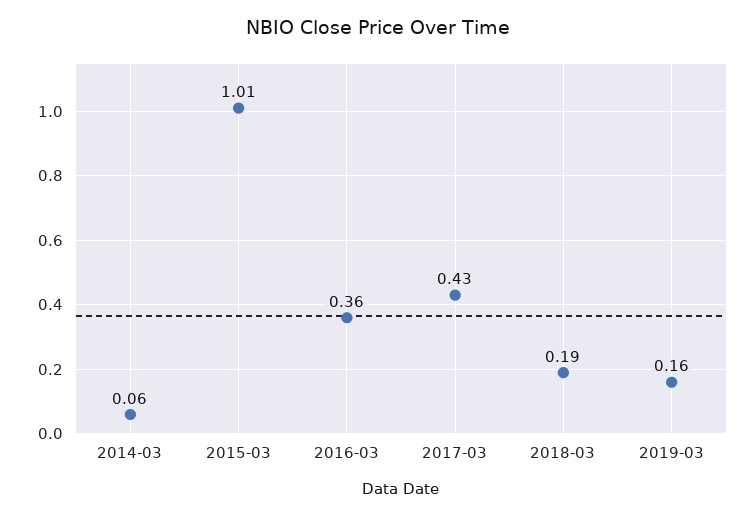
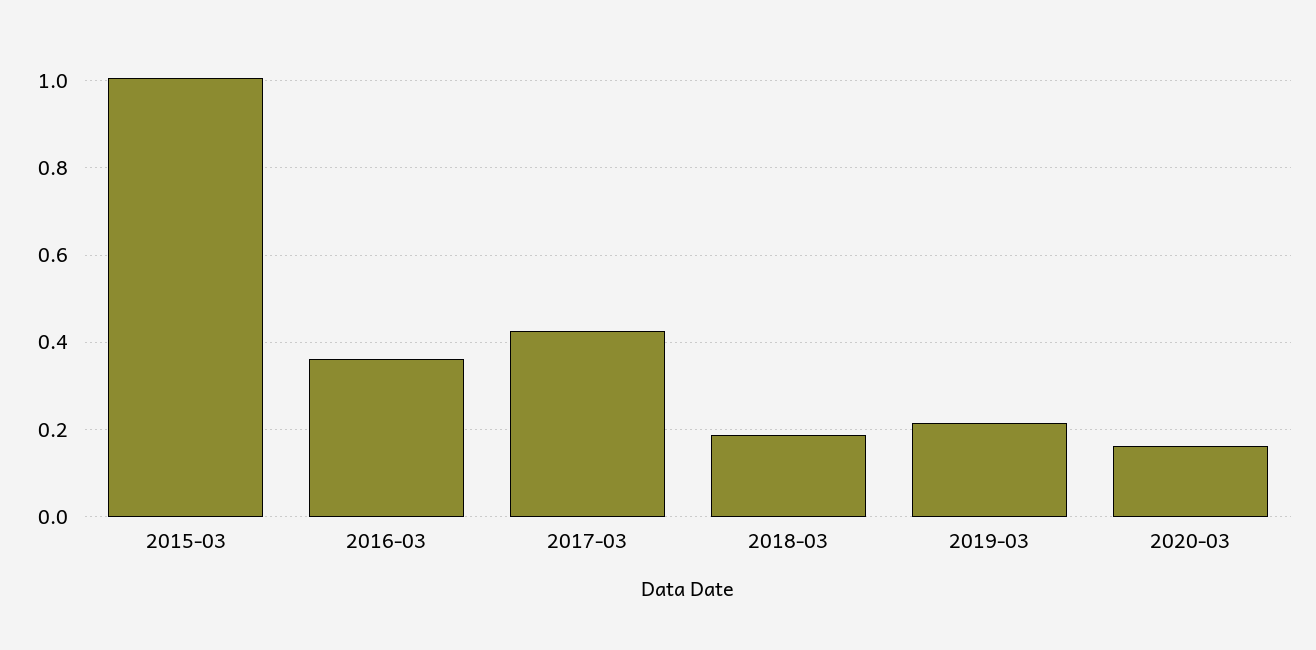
2014-03: 0.06 -> none
2019-03: 0.16 -> 0.22
2020-03: none -> 0.16

